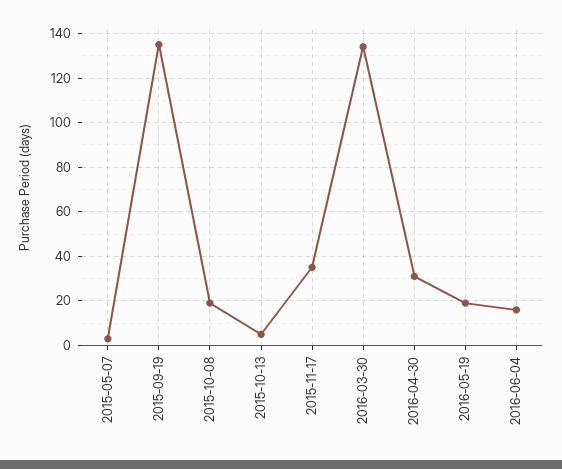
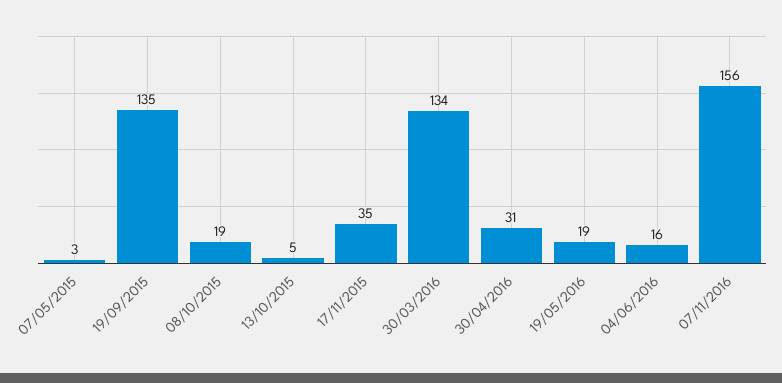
07/11/2016: none -> 156

